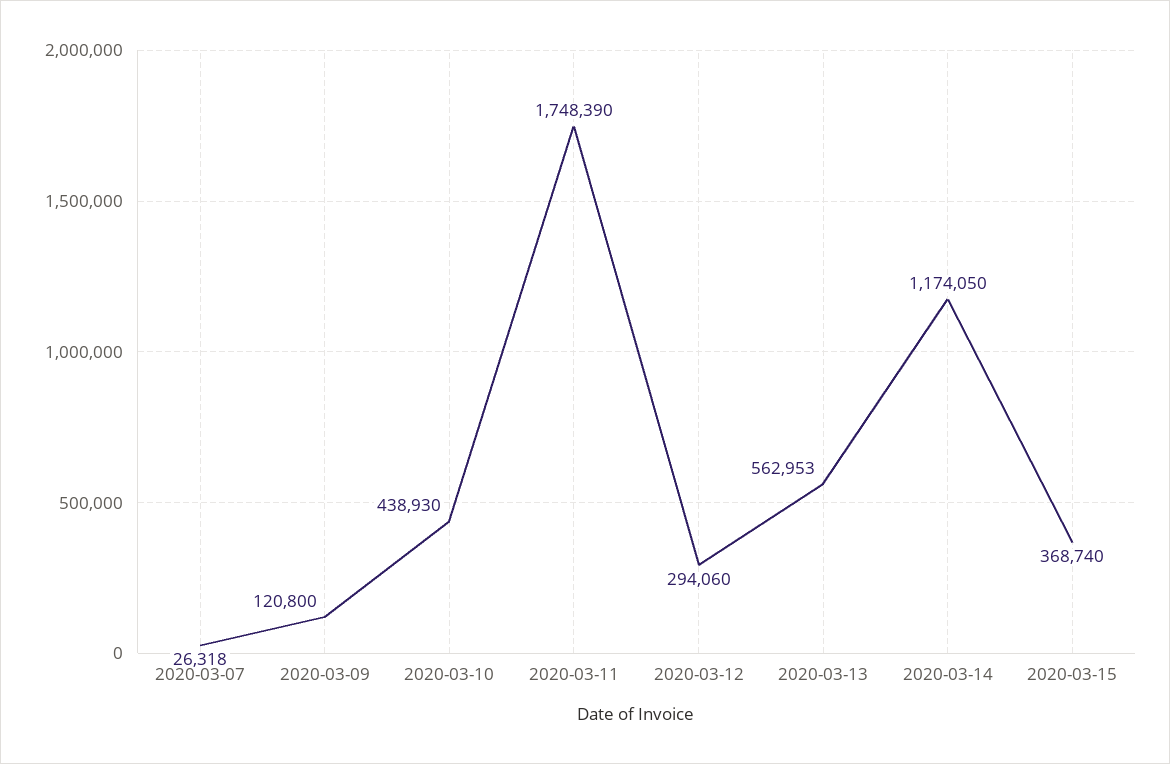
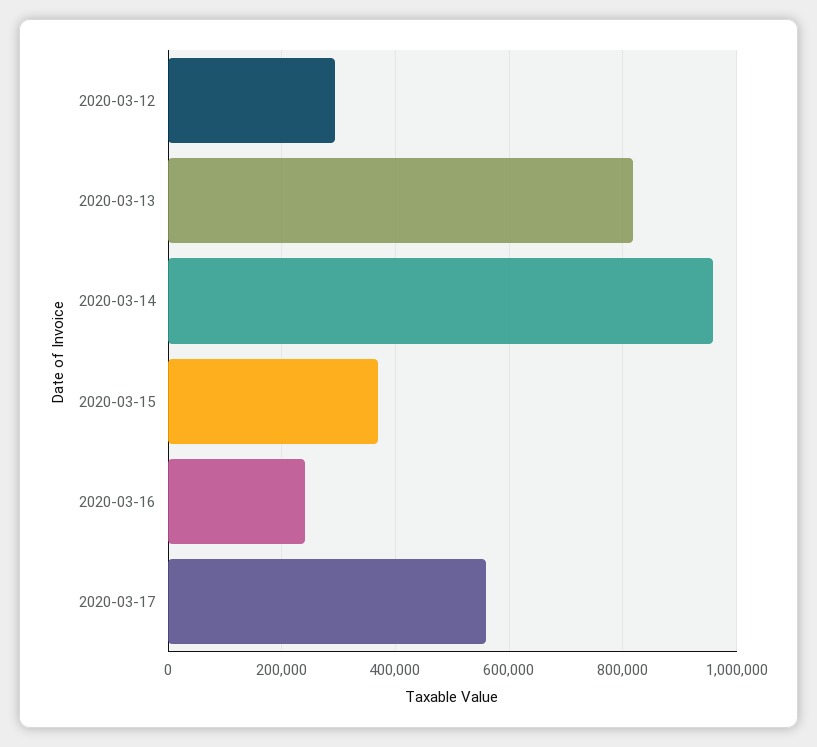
2020-03-07: 26318 -> none
2020-03-09: 120800 -> none
2020-03-10: 438930 -> none
2020-03-11: 1748390 -> none
2020-03-13: 562953 -> 820000
2020-03-14: 1174050 -> 960000
2020-03-16: none -> 240000
2020-03-17: none -> 560000

